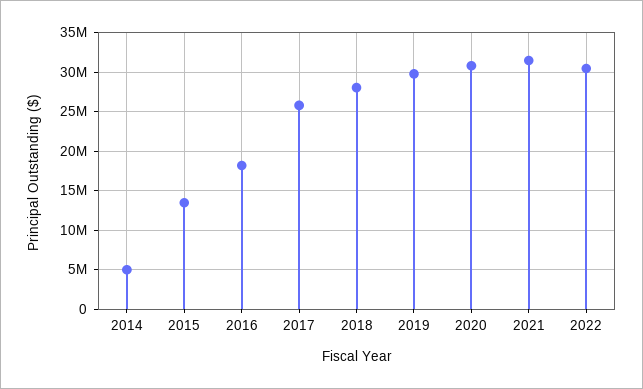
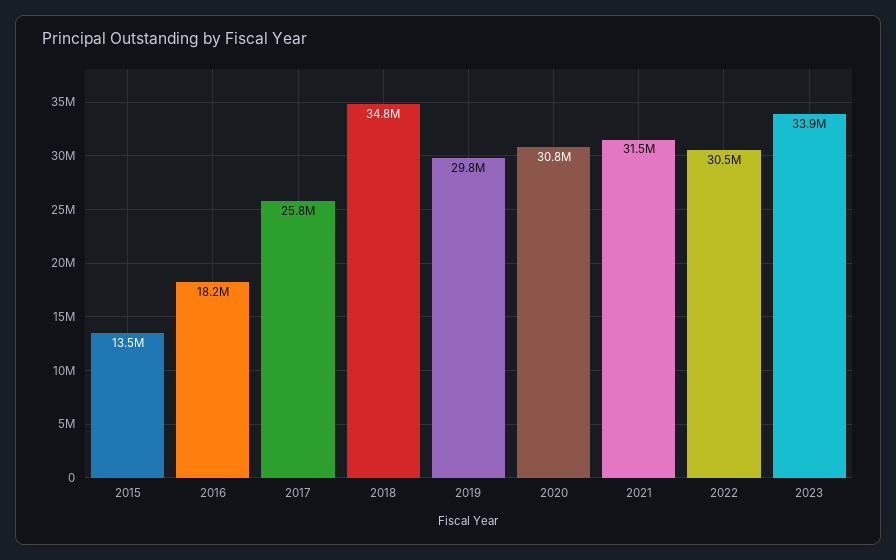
2014: 5000000 -> none
2018: 28000000 -> 34800000
2023: none -> 33900000

